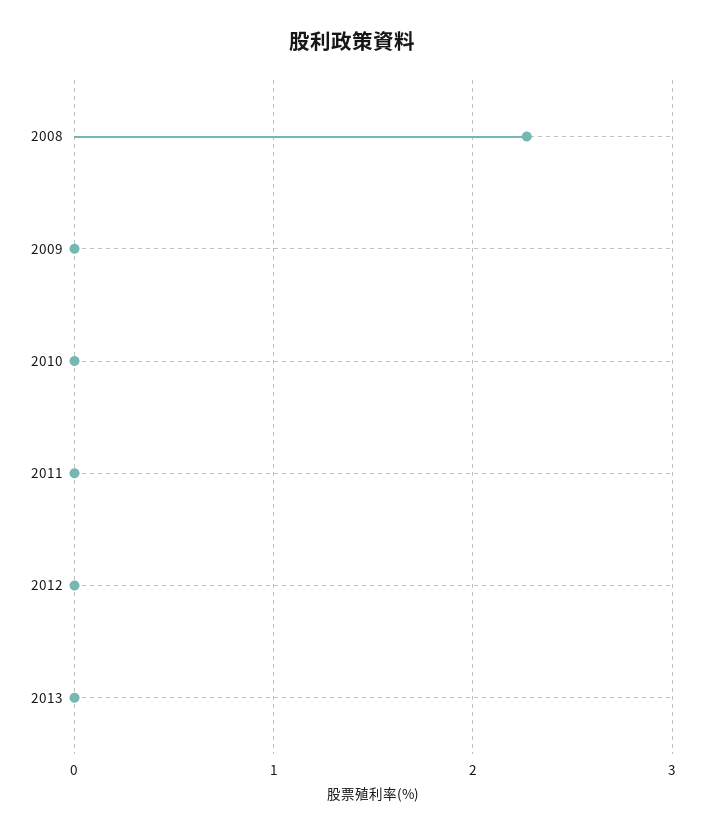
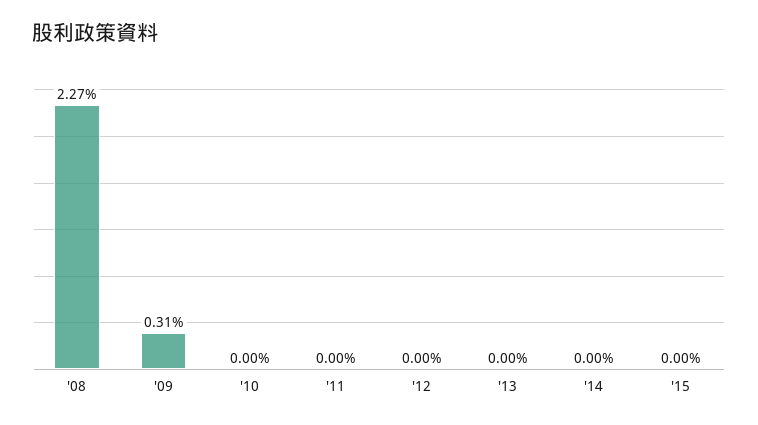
2009: 0 -> 0.31
'14: none -> 0
'15: none -> 0

